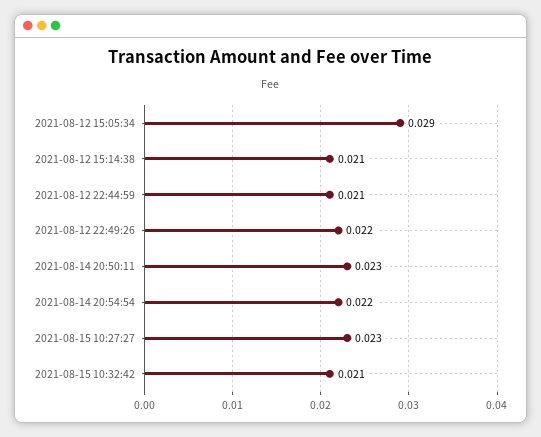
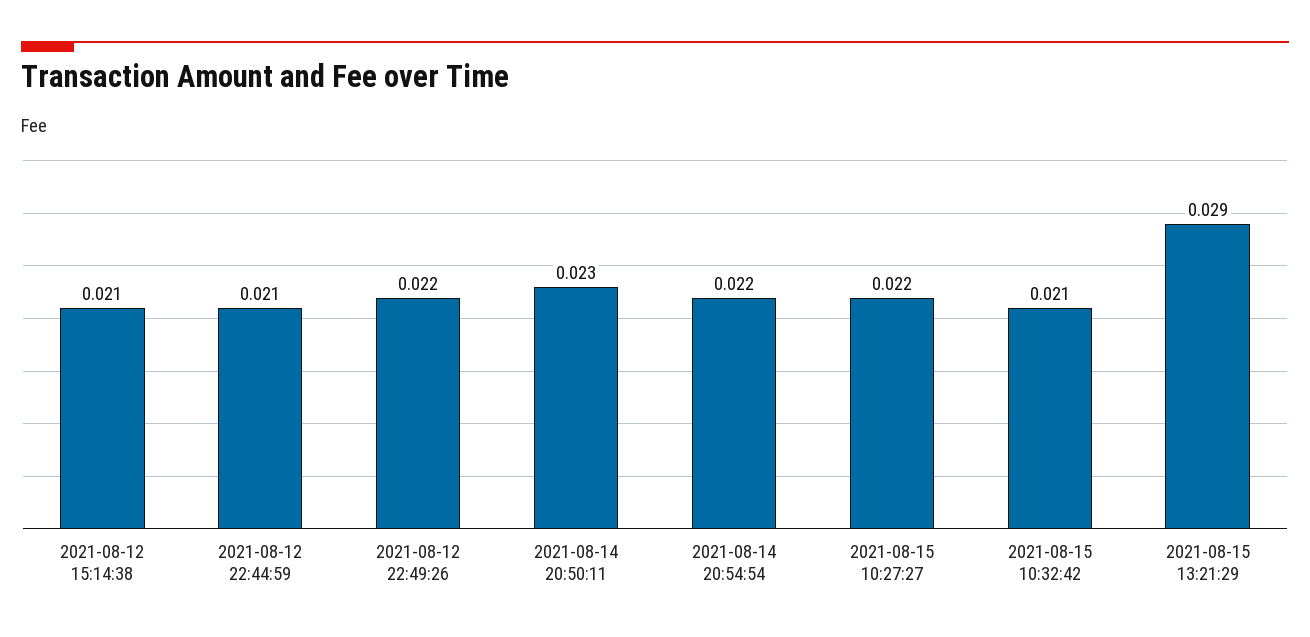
2021-08-12 15:05:34: 0.029 -> none
2021-08-15 10:27:27: 0.023 -> 0.022
2021-08-15 13:21:29: none -> 0.029

